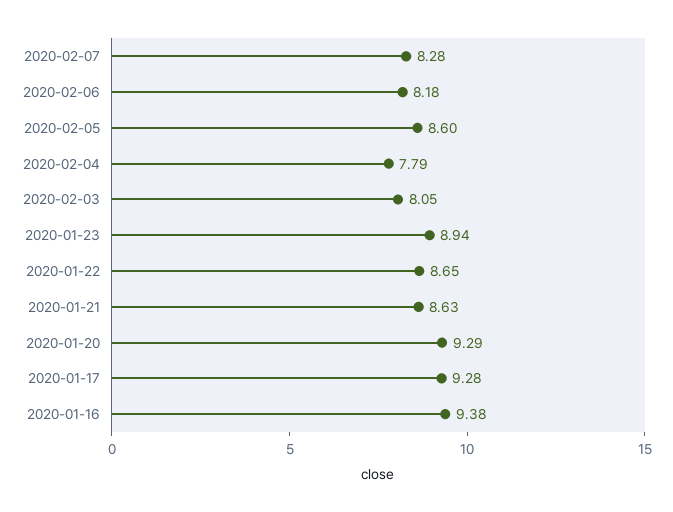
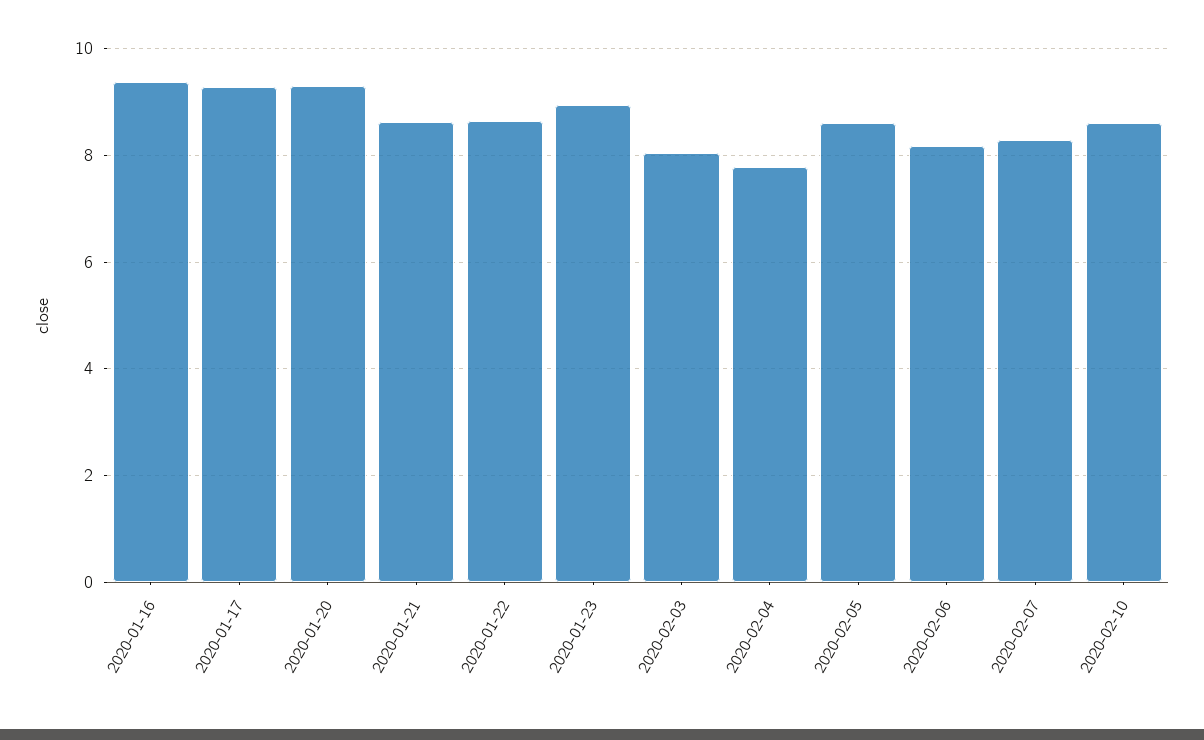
2020-02-10: none -> 8.6

